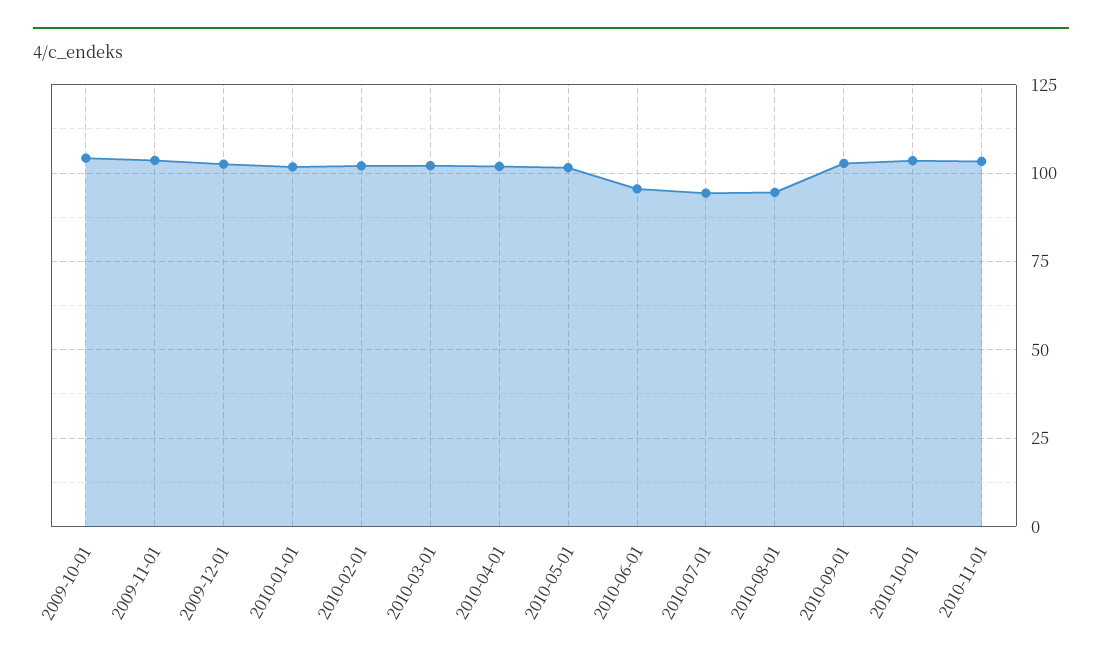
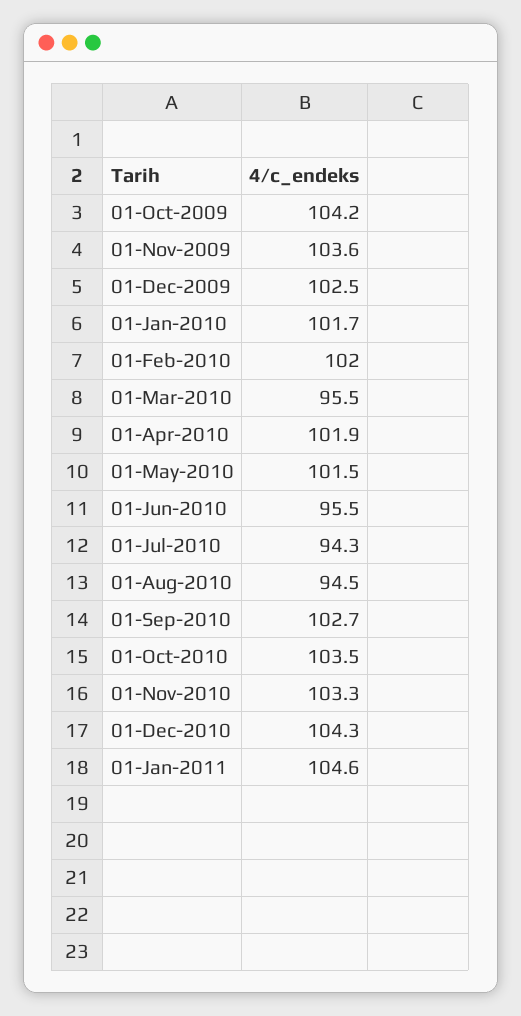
2010-03-01: 102.5 -> 95.5
01-Dec-2010: none -> 104.3
01-Jan-2011: none -> 104.6

